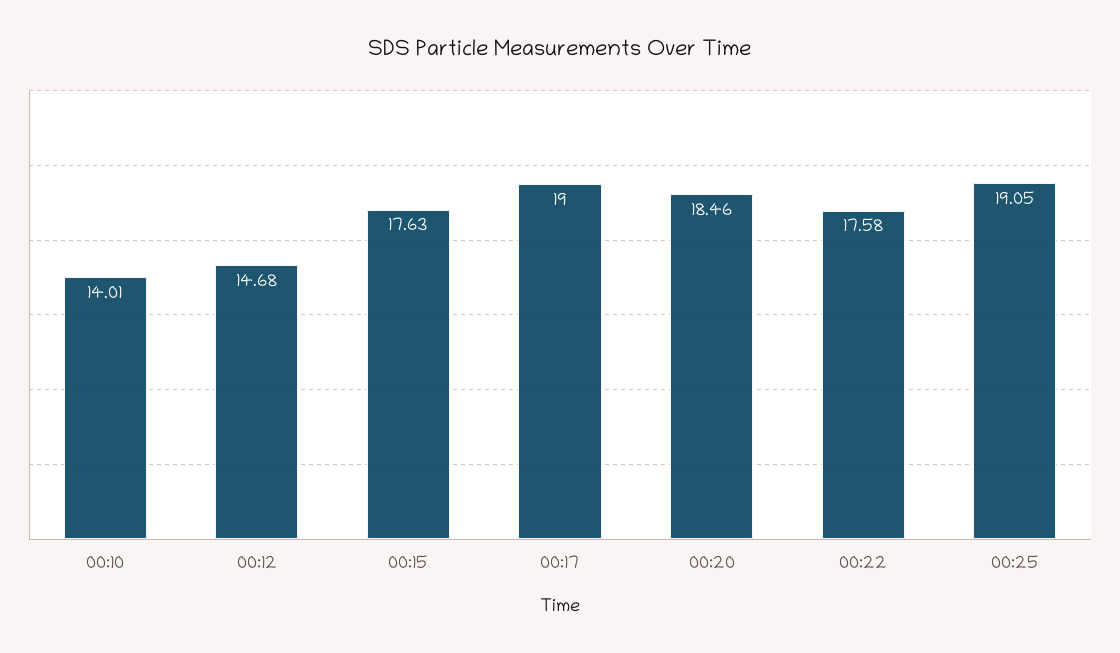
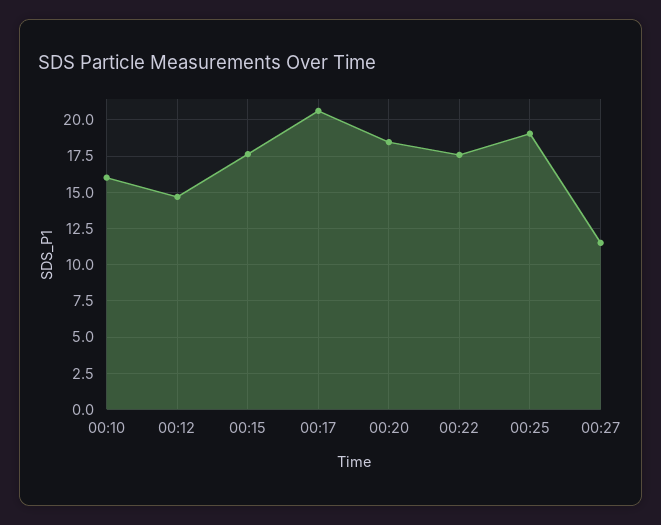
00:10: 14.01 -> 16
00:17: 19 -> 20.5
00:27: none -> 11.5

